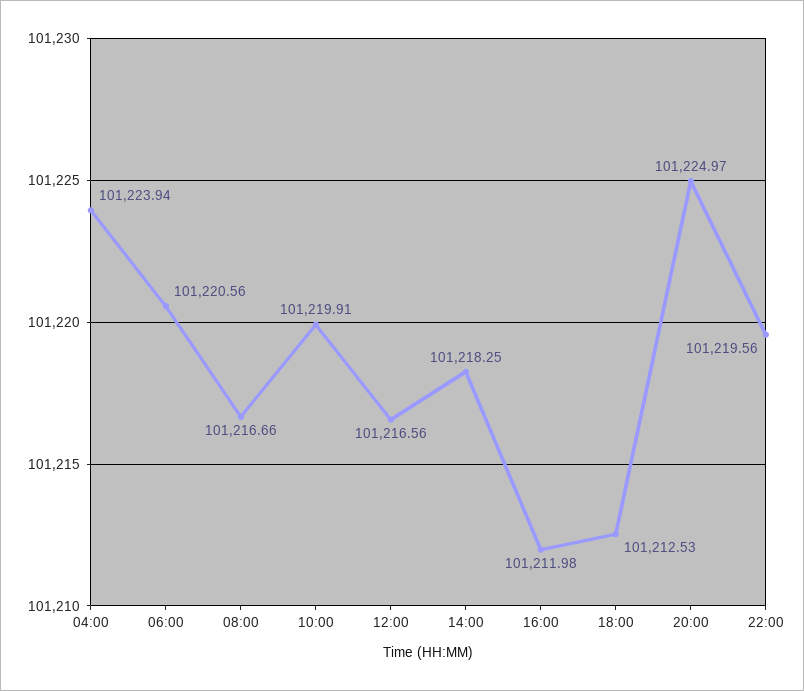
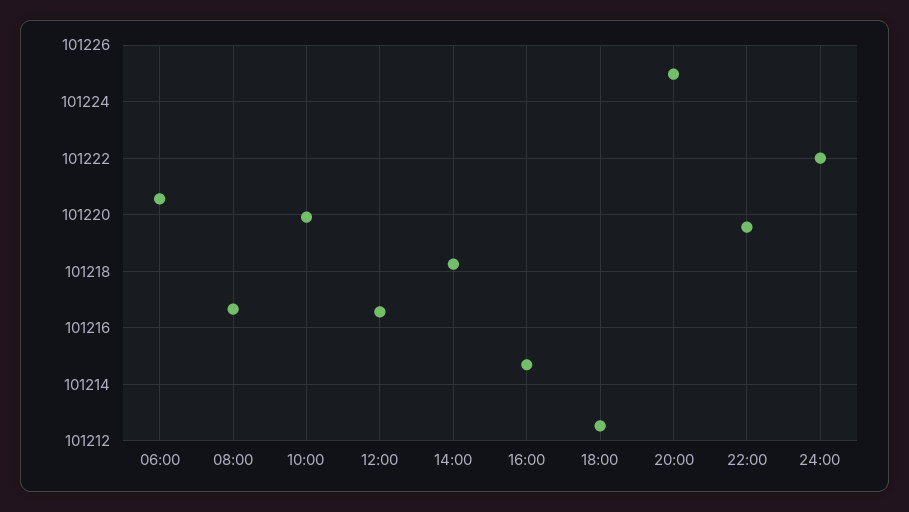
04:00: 101223.94 -> none
16:00: 101211.98 -> 101214.75
24:00: none -> 101222

